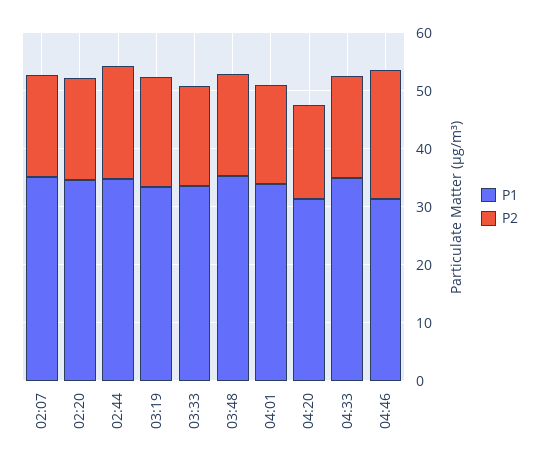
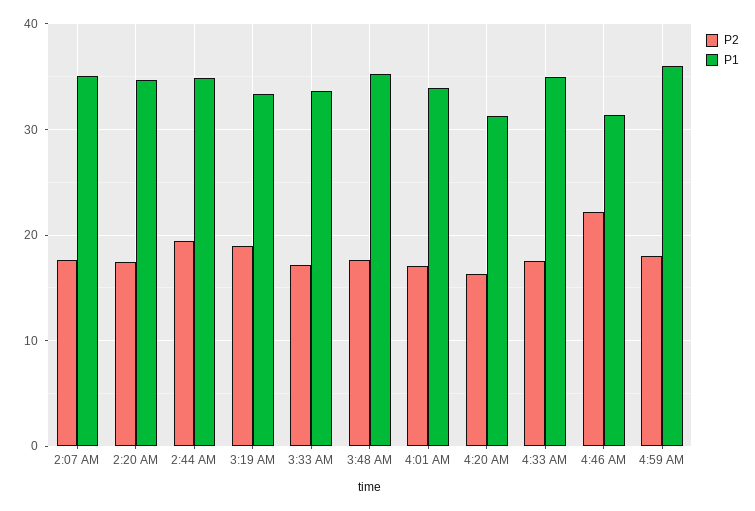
P2, 4:59 AM: none -> 18
P1, 4:59 AM: none -> 36

